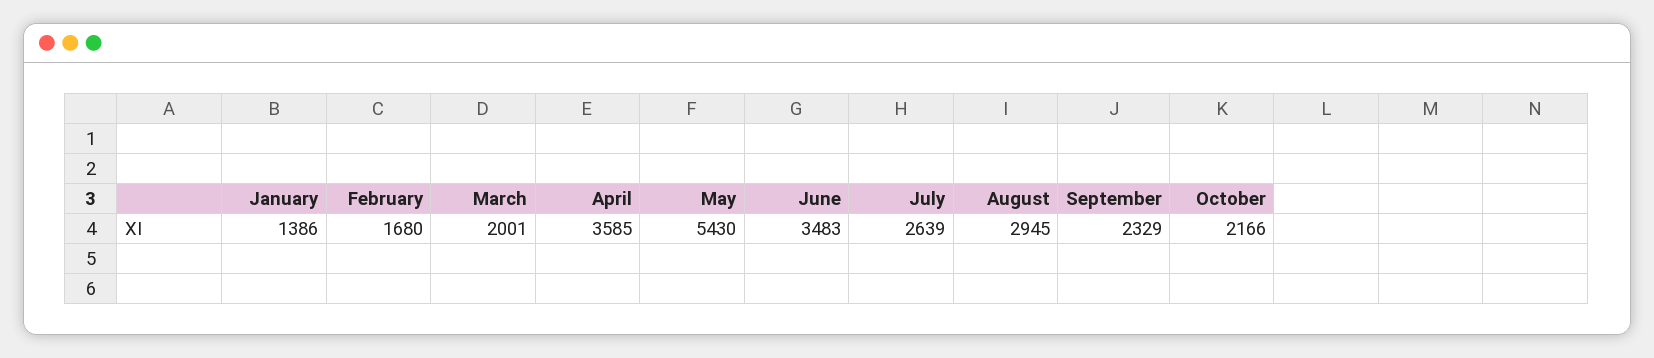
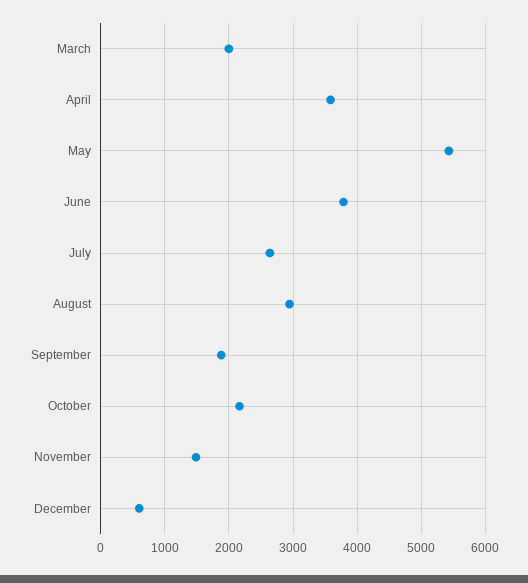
January: 1386 -> none
February: 1680 -> none
June: 3483 -> 3800
September: 2329 -> 1900
November: none -> 1500
December: none -> 600

